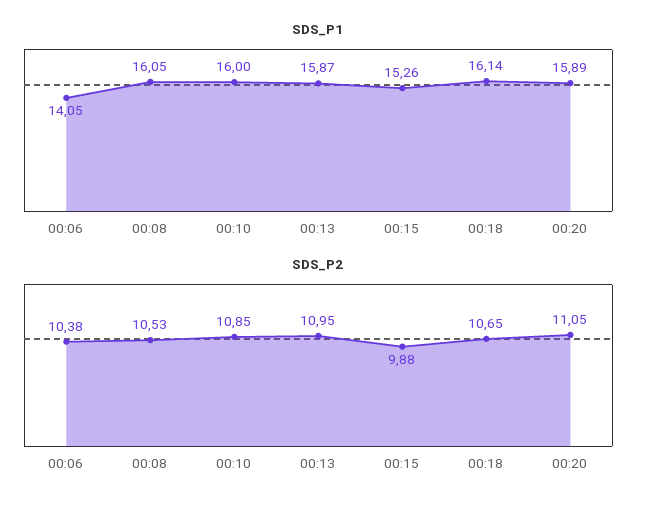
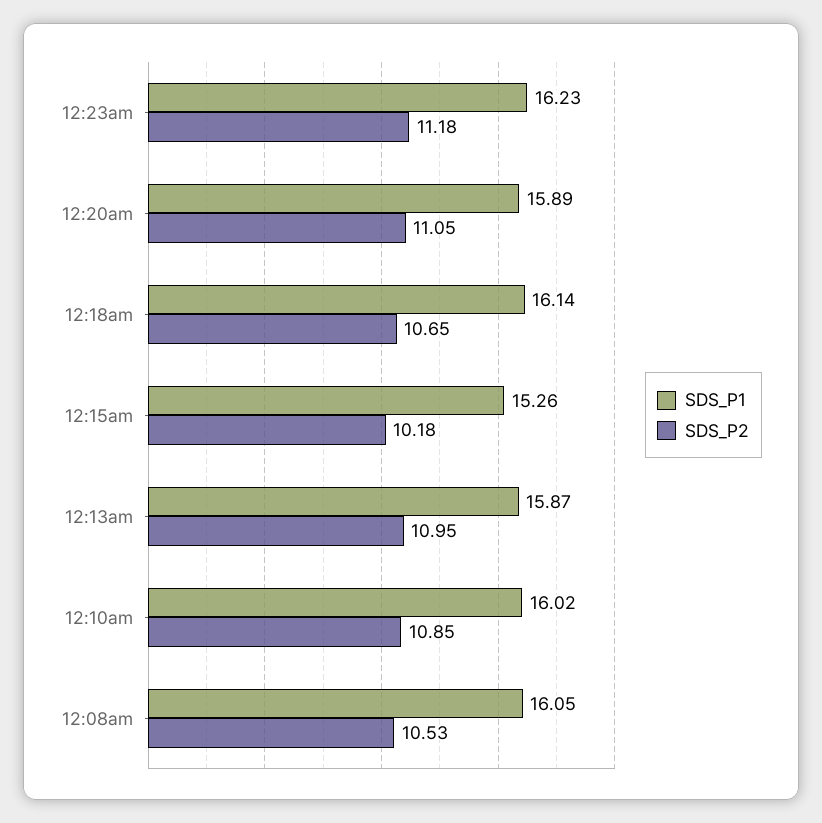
SDS_P1, 00:06: 14.05 -> none
SDS_P1, 00:10: 16 -> 16.02
SDS_P2, 00:06: 10.38 -> none
SDS_P2, 00:15: 9.88 -> 10.18
SDS_P1, 12:23am: none -> 16.23
SDS_P2, 12:23am: none -> 11.18

